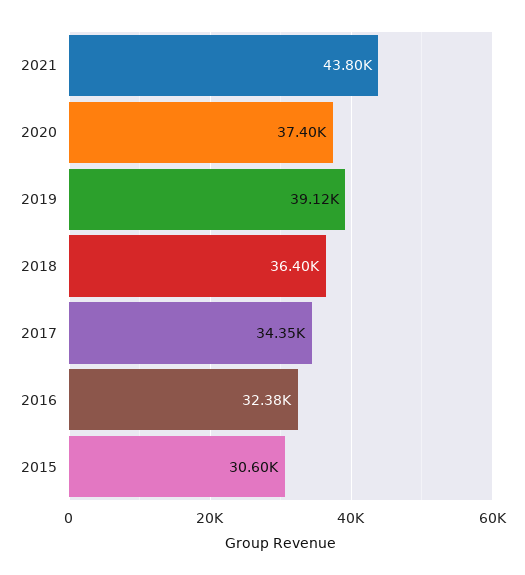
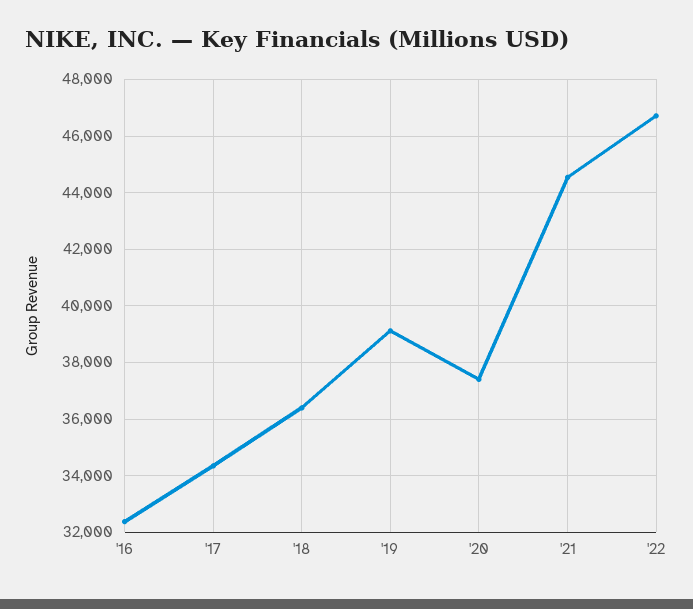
2021: 43800 -> 44500
2015: 30600 -> none
'22: none -> 46750

